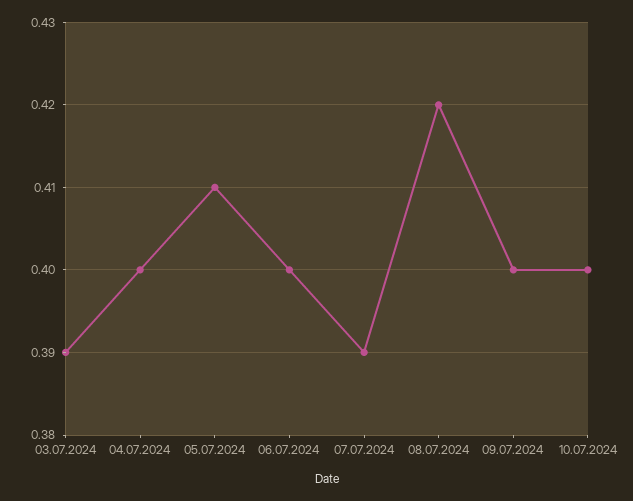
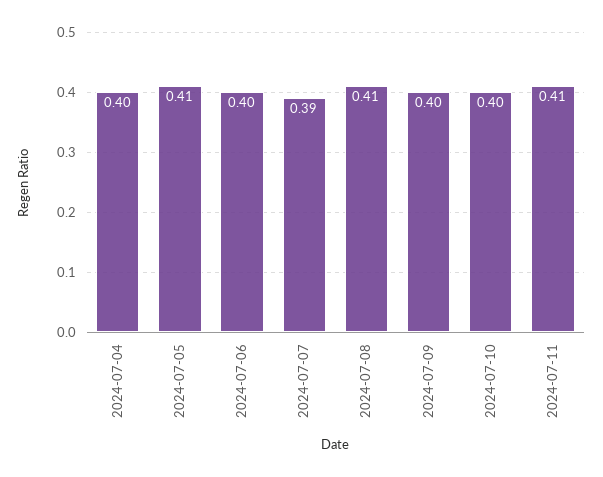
03.07.2024: 0.39 -> none
08.07.2024: 0.42 -> 0.41
2024-07-11: none -> 0.41

